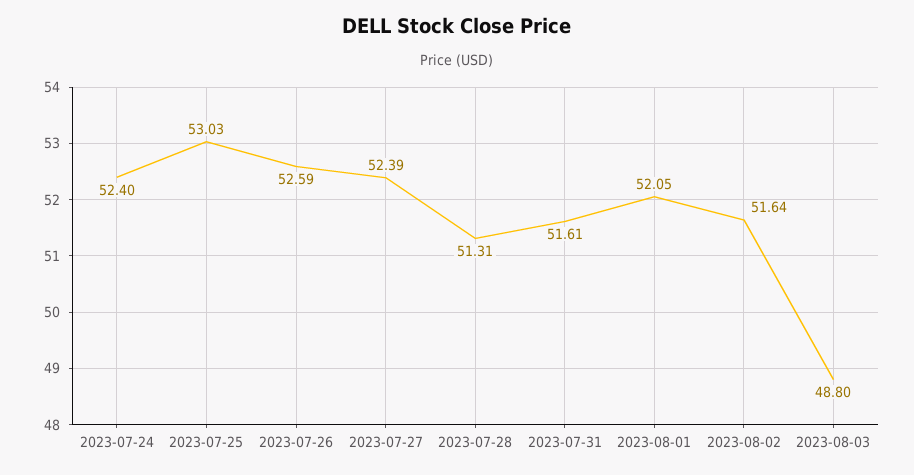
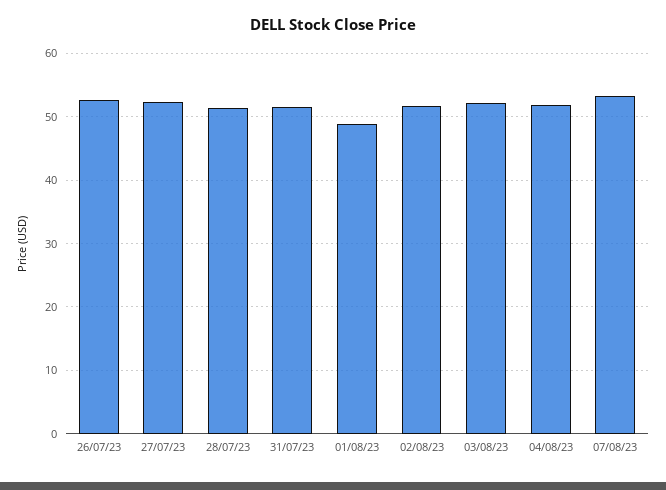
2023-07-24: 52.4 -> none
2023-07-25: 53.03 -> none
2023-08-01: 52.05 -> 49
2023-08-03: 48.8 -> 52
04/08/23: none -> 52
07/08/23: none -> 53

